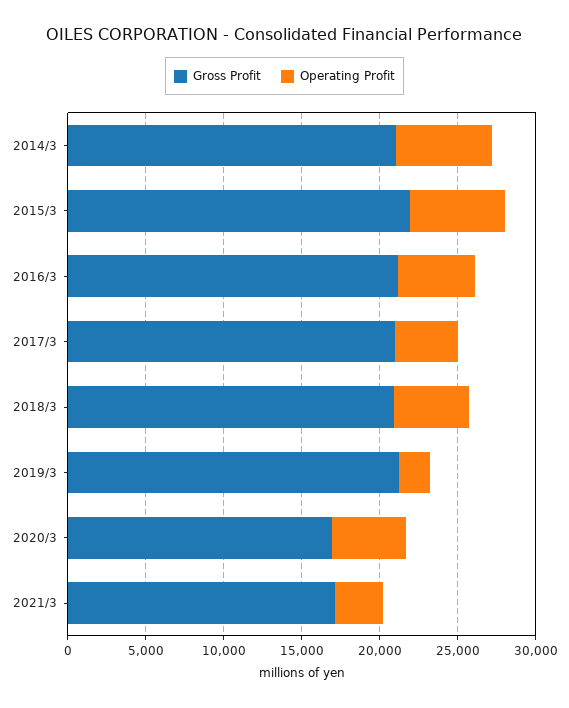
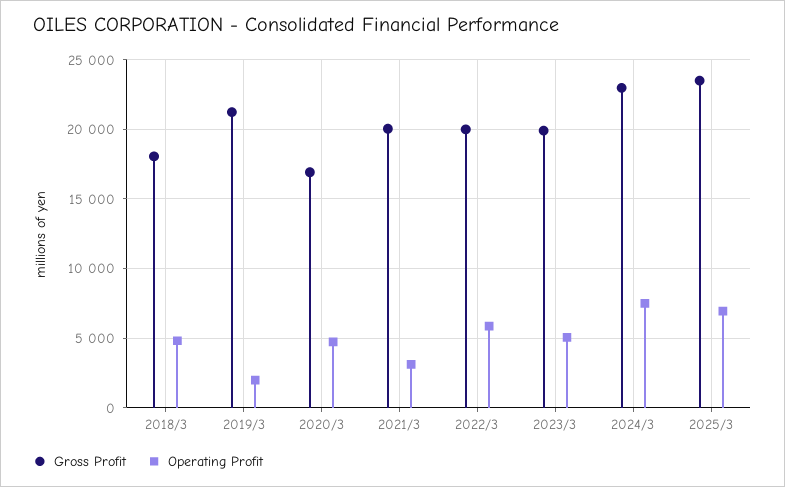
Gross Profit, 2014/3: 21000 -> none
Operating Profit, 2014/3: 6000 -> none
Gross Profit, 2015/3: 22000 -> none
Operating Profit, 2015/3: 6000 -> none
Gross Profit, 2016/3: 21000 -> none
Operating Profit, 2016/3: 5000 -> none
Gross Profit, 2017/3: 21000 -> none
Operating Profit, 2017/3: 4000 -> none
Gross Profit, 2018/3: 21000 -> 18000
Gross Profit, 2021/3: 17000 -> 20000
Gross Profit, 2022/3: none -> 20000
Operating Profit, 2022/3: none -> 6000
Gross Profit, 2023/3: none -> 20000
Operating Profit, 2023/3: none -> 5000
Gross Profit, 2024/3: none -> 23000
Operating Profit, 2024/3: none -> 7500
Gross Profit, 2025/3: none -> 23500
Operating Profit, 2025/3: none -> 7000

